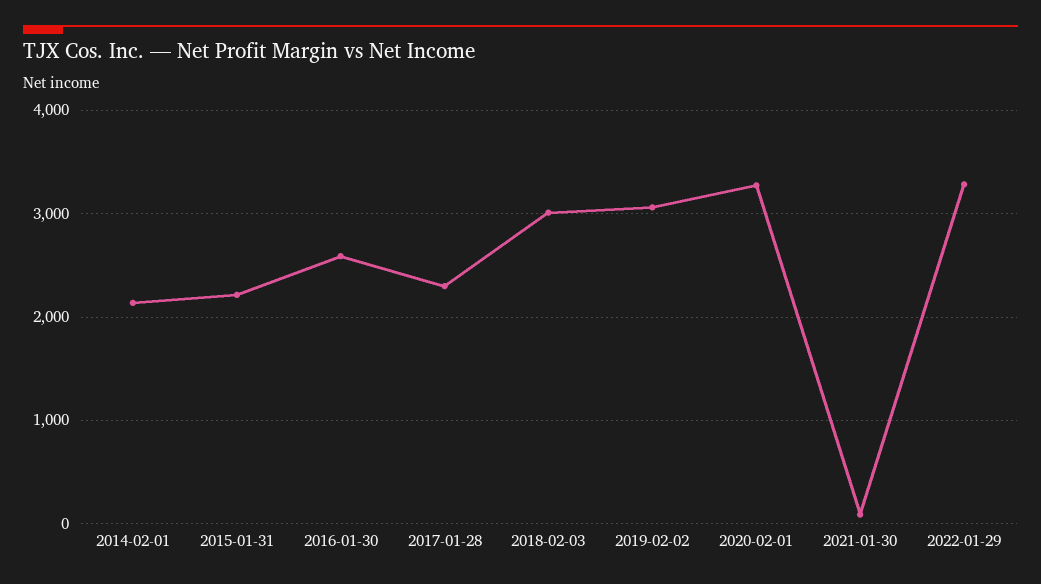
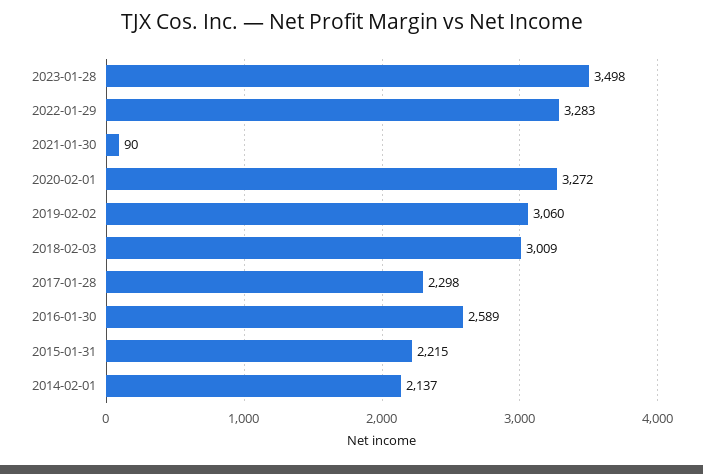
2023-01-28: none -> 3498

